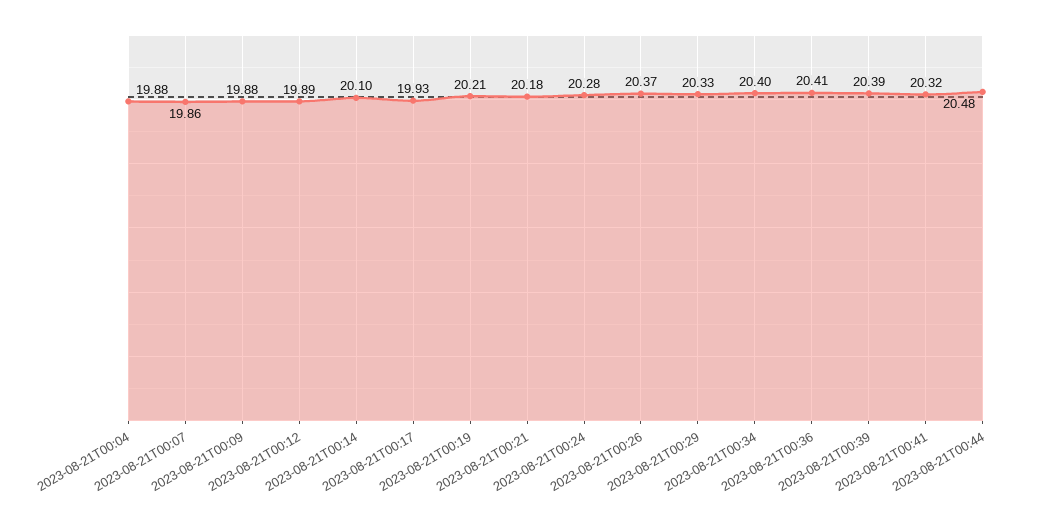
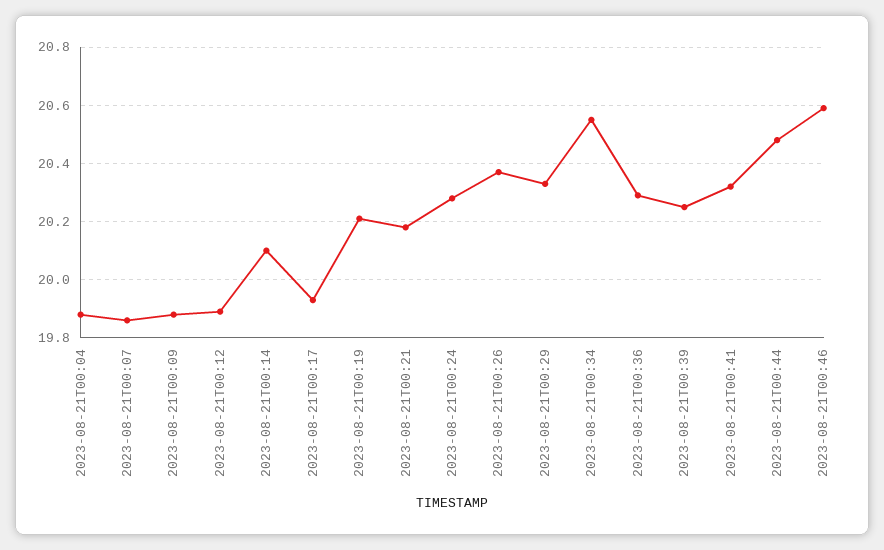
2023-08-21T00:34: 20.4 -> 20.55
2023-08-21T00:36: 20.41 -> 20.3
2023-08-21T00:39: 20.39 -> 20.25
2023-08-21T00:46: none -> 20.6

